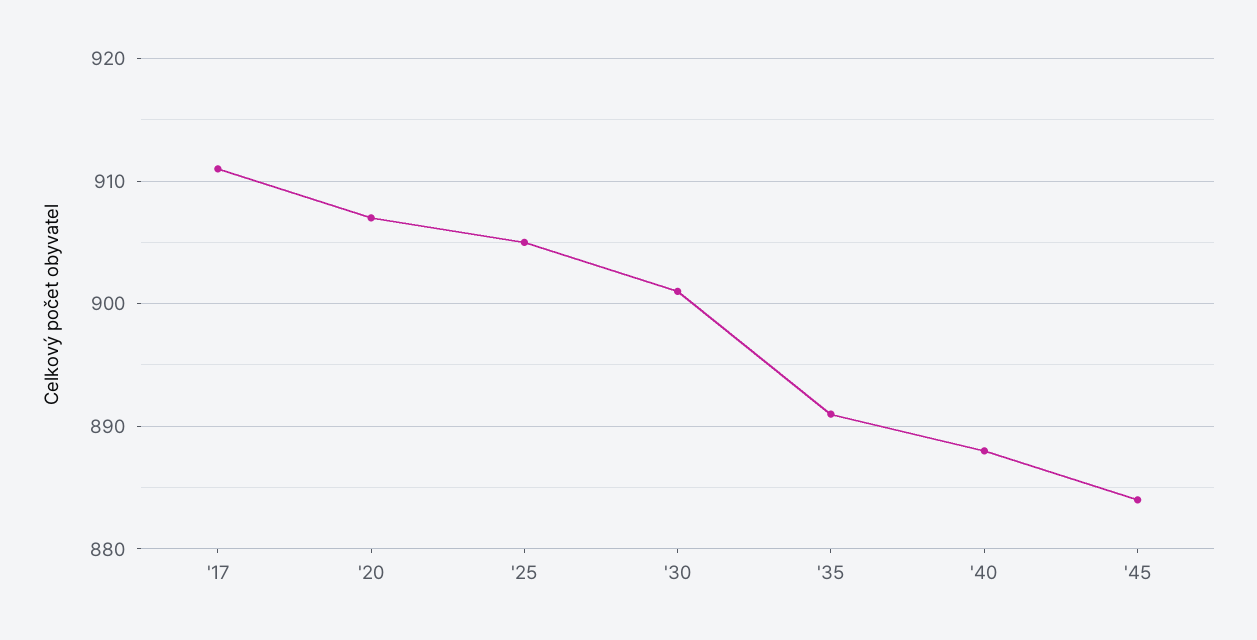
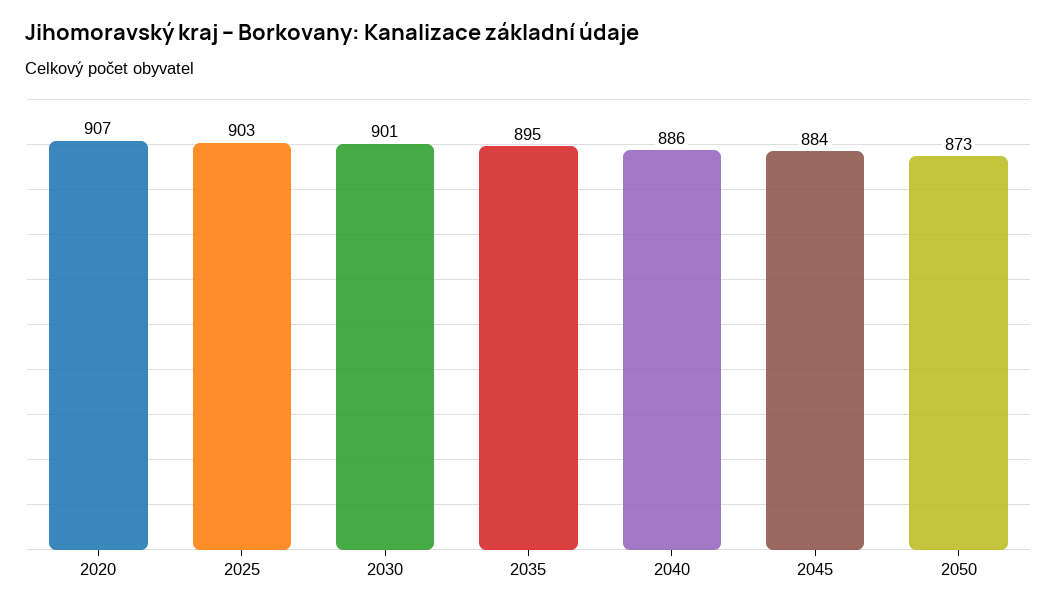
'17: 911 -> none
'25: 905 -> 903
'35: 891 -> 895
'40: 888 -> 886
2050: none -> 873

